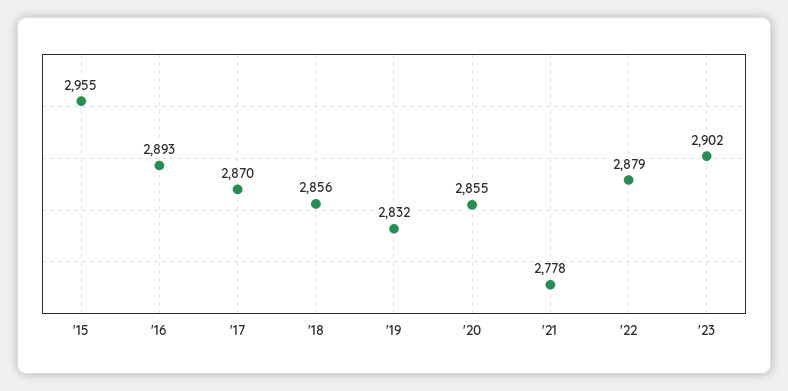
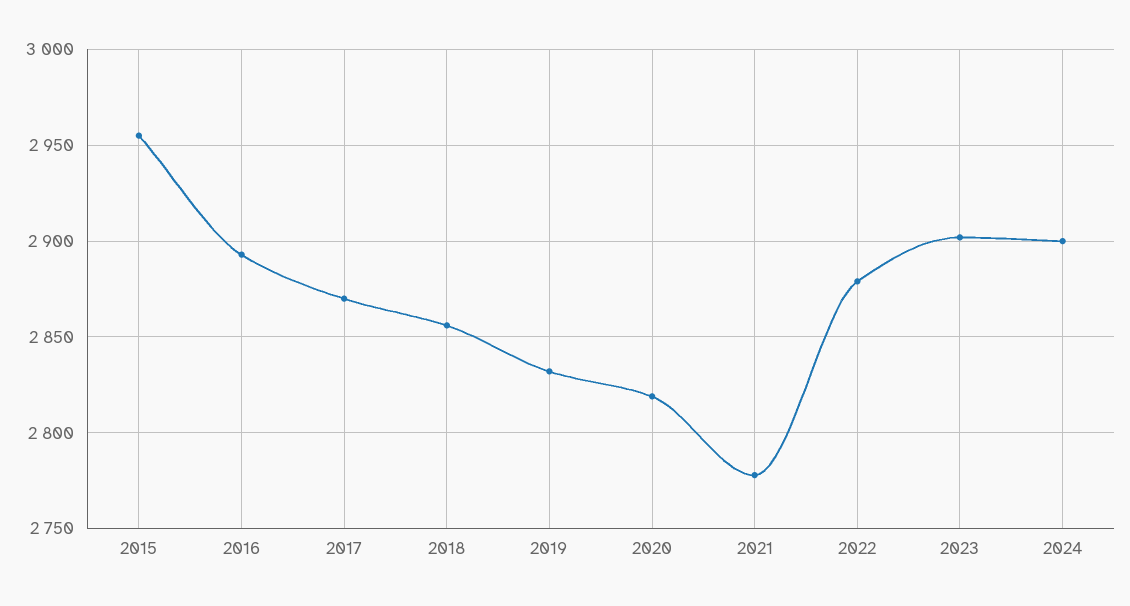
'20: 2855 -> 2820
2024: none -> 2900

